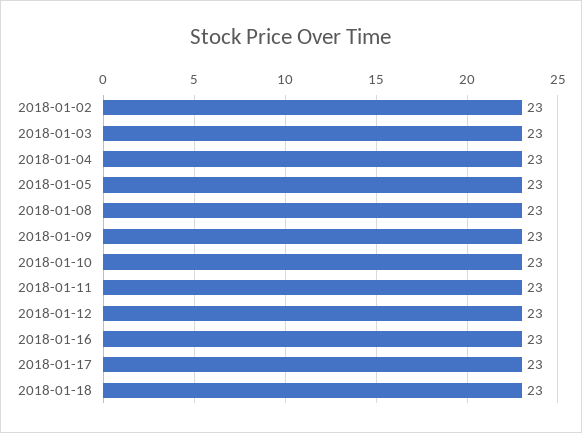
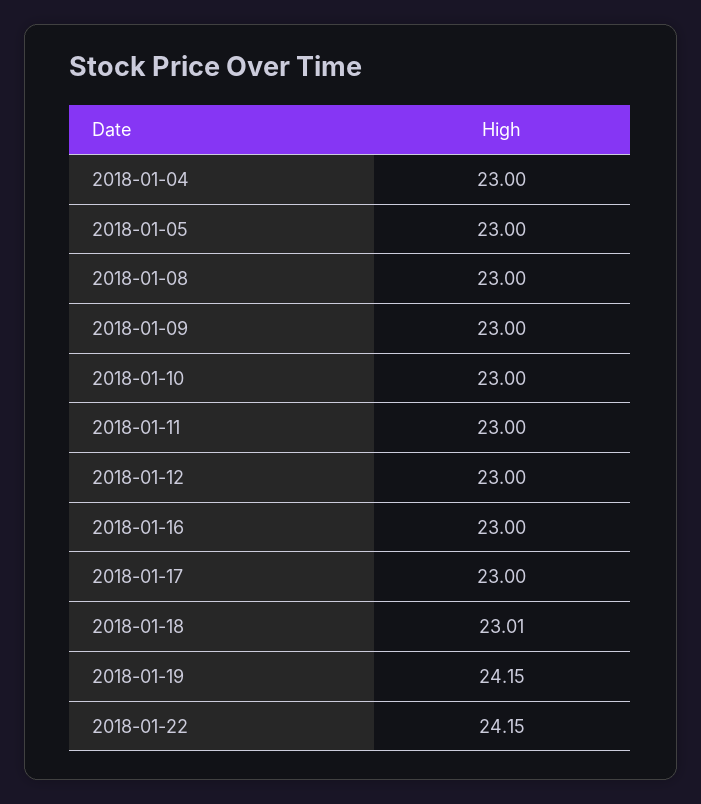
2018-01-02: 23 -> none
2018-01-03: 23 -> none
2018-01-18: 23 -> 23.01
2018-01-19: none -> 24.15
2018-01-22: none -> 24.15

